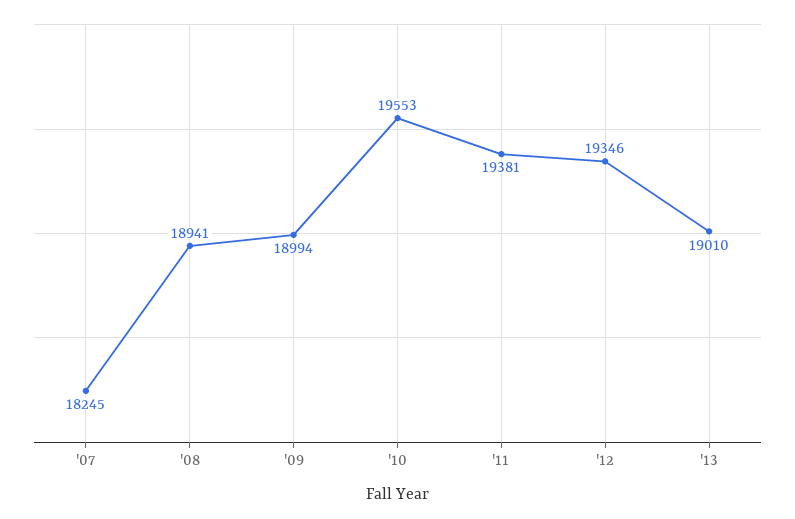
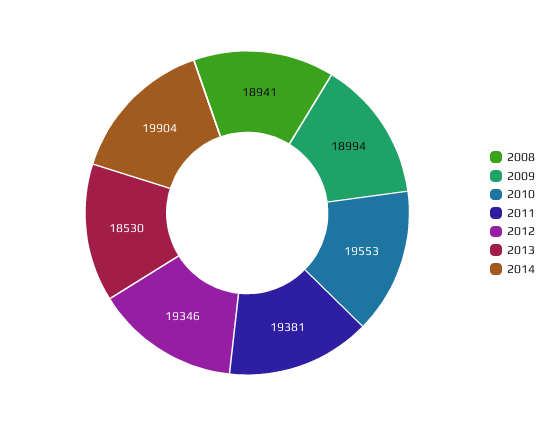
'07: 18245 -> none
'13: 19010 -> 18530
2014: none -> 19904

